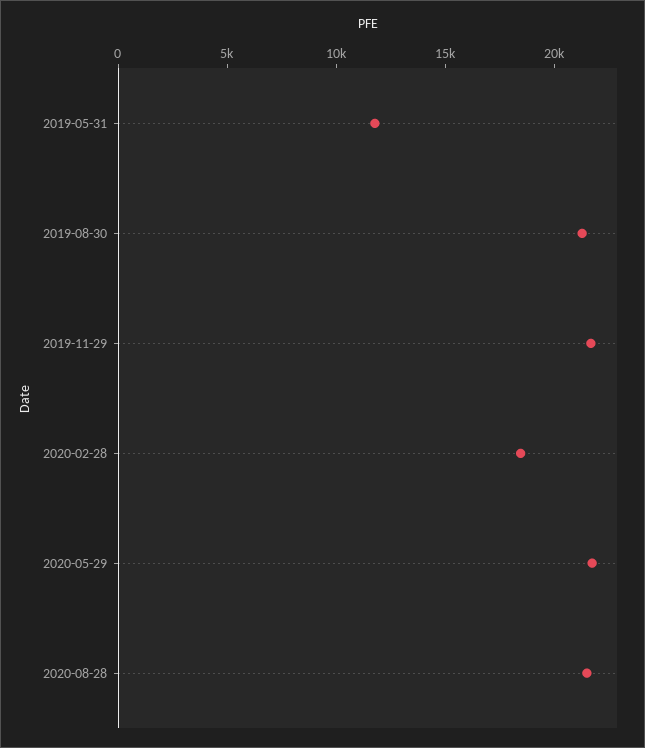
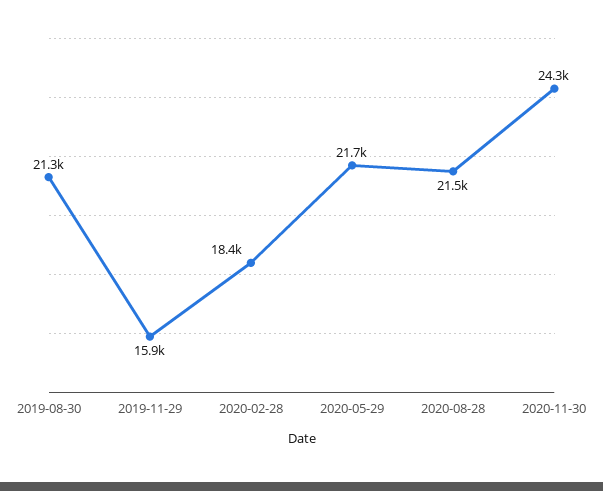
2019-05-31: 12000 -> none
2019-11-29: 22000 -> 15900
2020-11-30: none -> 24300

